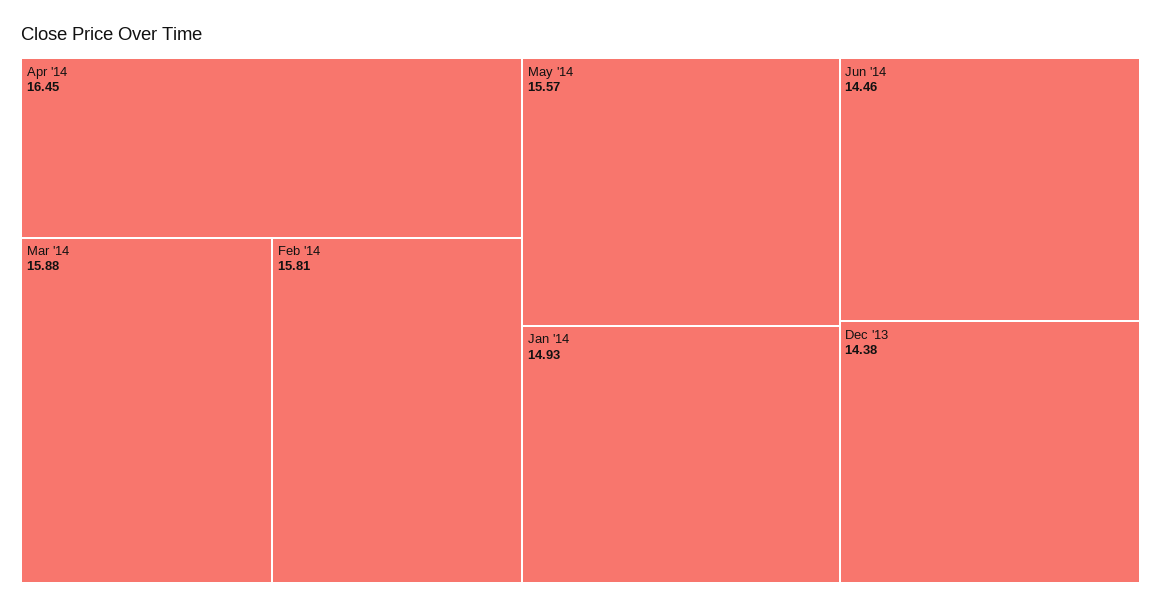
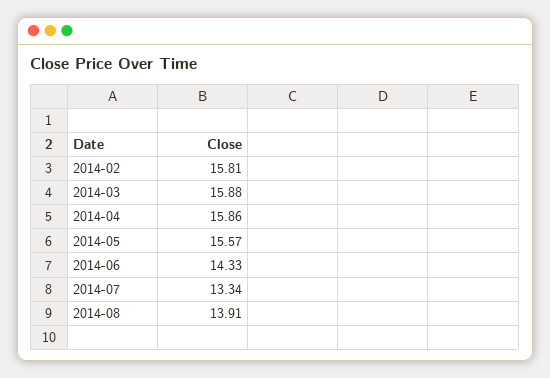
Apr '14: 16.45 -> 15.86
Jan '14: 14.93 -> none
Jun '14: 14.46 -> 14.33
Dec '13: 14.38 -> none
2014-07: none -> 13.34
2014-08: none -> 13.91

